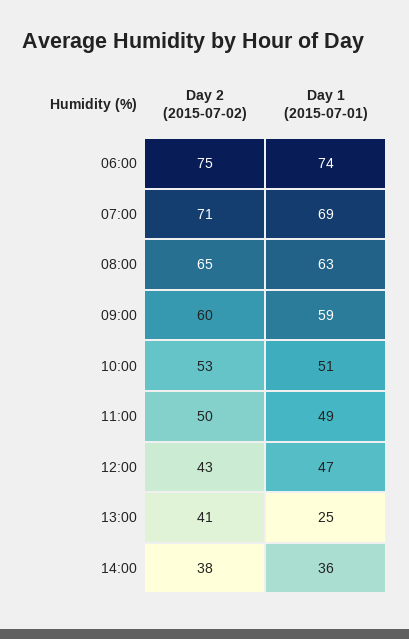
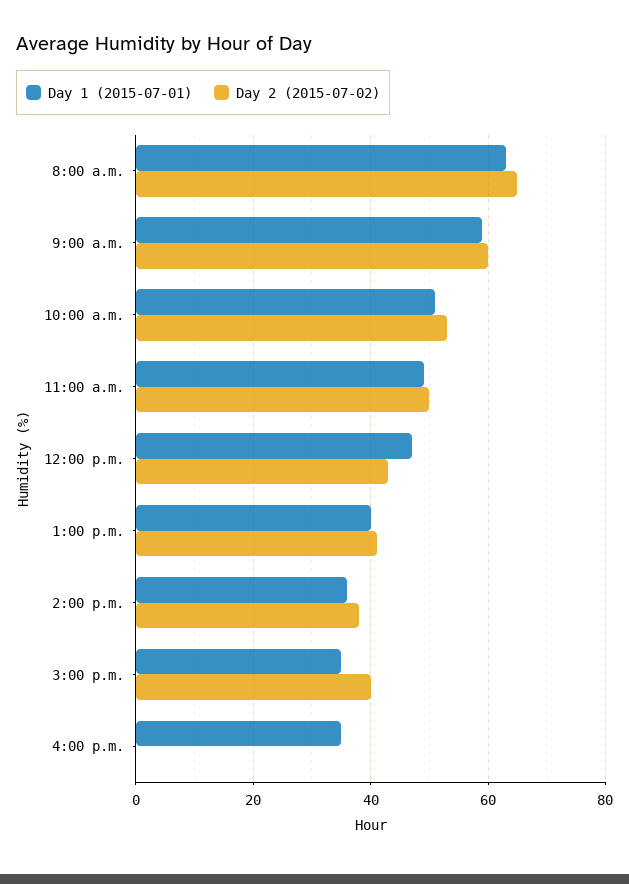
Day 2 (2015-07-02), 06:00: 75 -> none
Day 1 (2015-07-01), 06:00: 74 -> none
Day 2 (2015-07-02), 07:00: 71 -> none
Day 1 (2015-07-01), 07:00: 69 -> none
Day 1 (2015-07-01), 13:00: 25 -> 40
Day 1 (2015-07-01), 3:00 p.m.: none -> 35
Day 2 (2015-07-02), 3:00 p.m.: none -> 40
Day 1 (2015-07-01), 4:00 p.m.: none -> 35
Day 2 (2015-07-02), 4:00 p.m.: none -> 0

